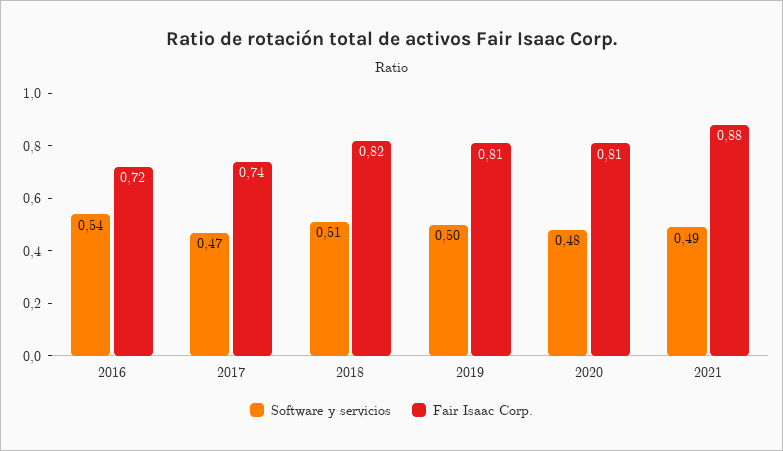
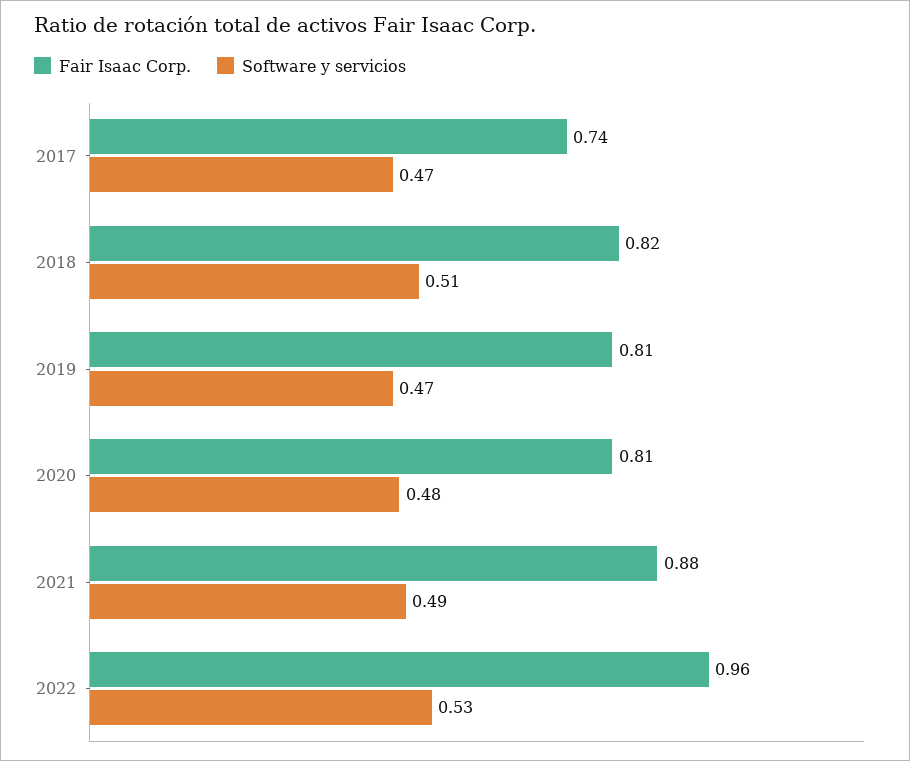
Software y servicios, 2016: 0.54 -> none
Fair Isaac Corp., 2016: 0.72 -> none
Software y servicios, 2019: 0.5 -> 0.47
Fair Isaac Corp., 2022: none -> 0.96
Software y servicios, 2022: none -> 0.53

